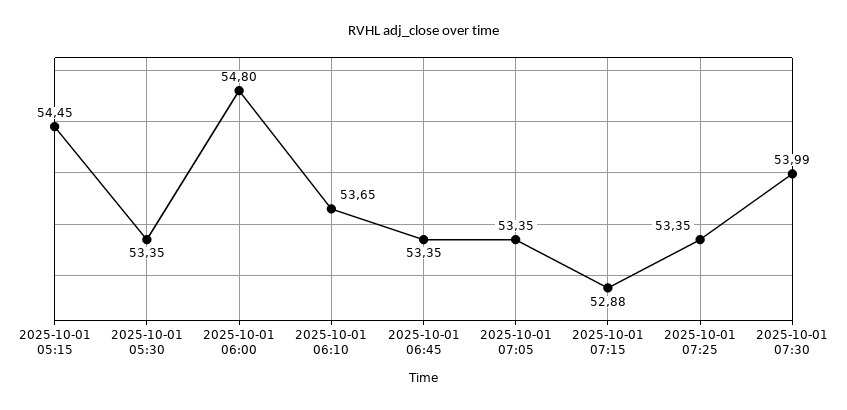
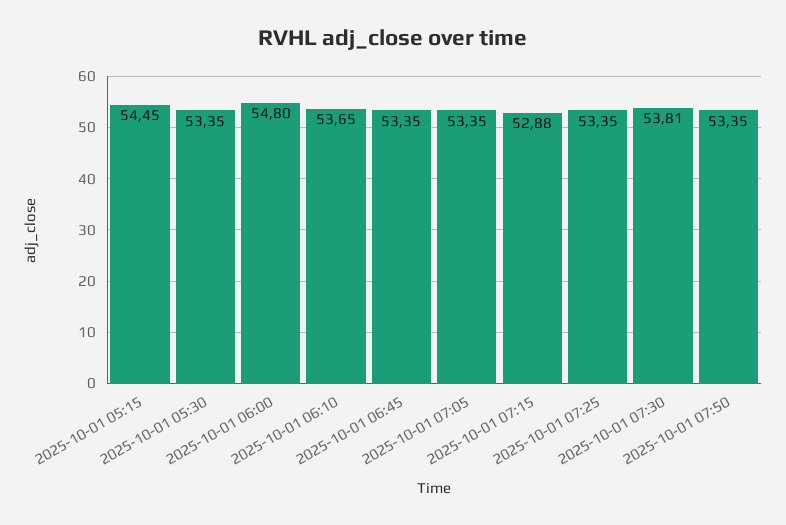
2025-10-01 07:30: 53.99 -> 53.81
2025-10-01 07:50: none -> 53.35

